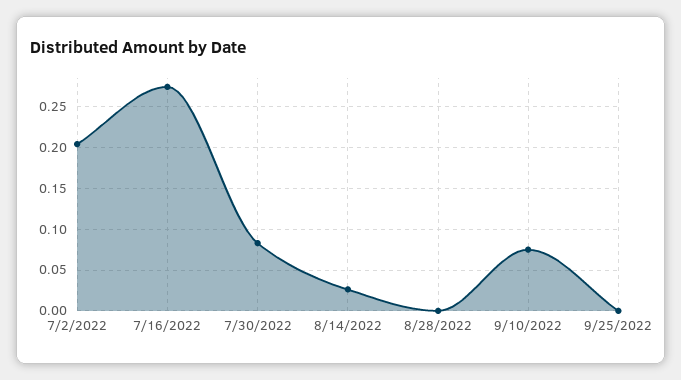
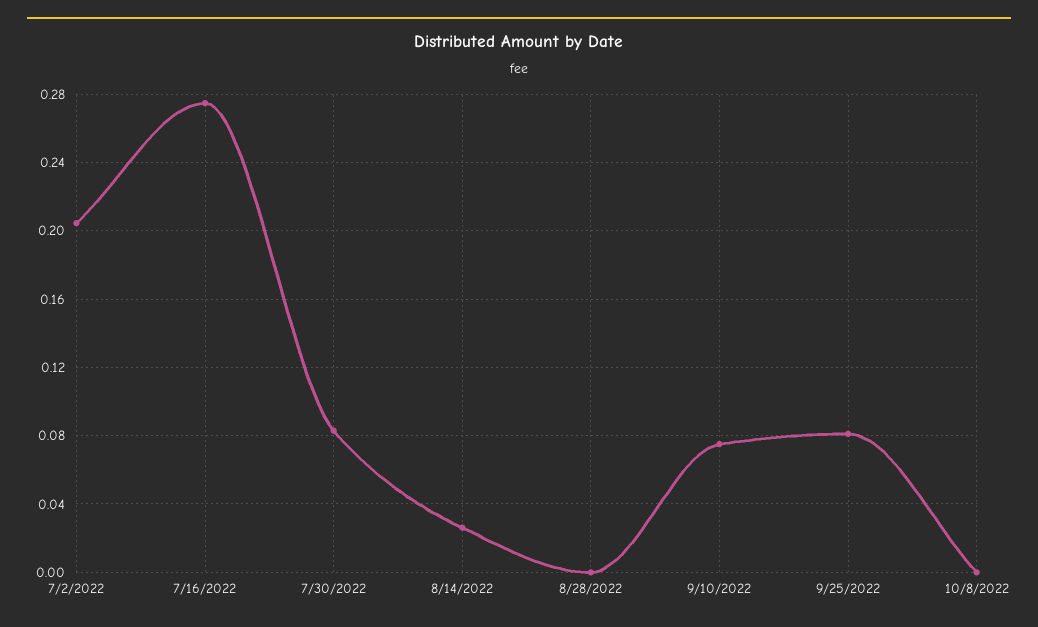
9/25/2022: 0 -> 0.08
10/8/2022: none -> 0

